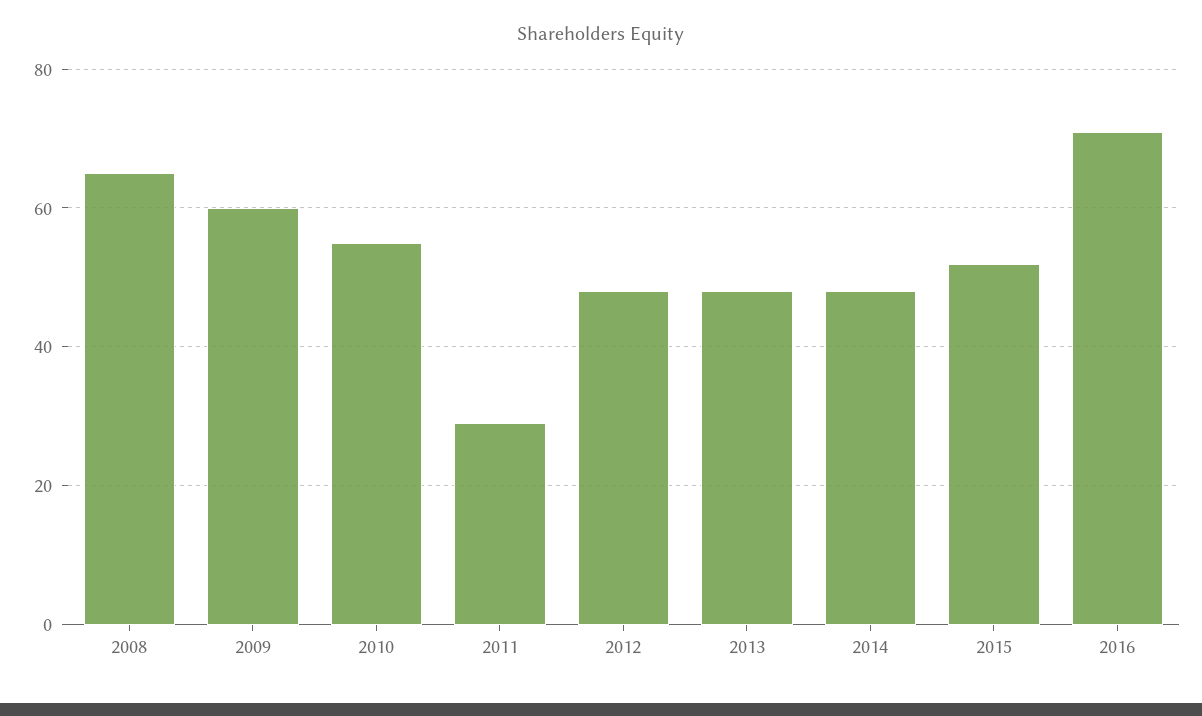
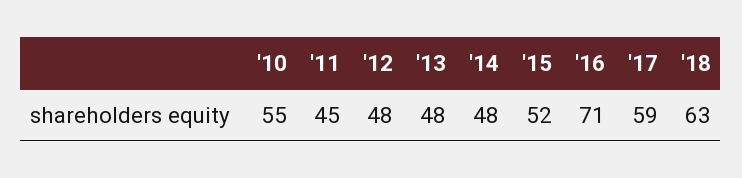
2008: 65 -> none
2009: 60 -> none
2011: 30 -> 45
'17: none -> 59
'18: none -> 63

